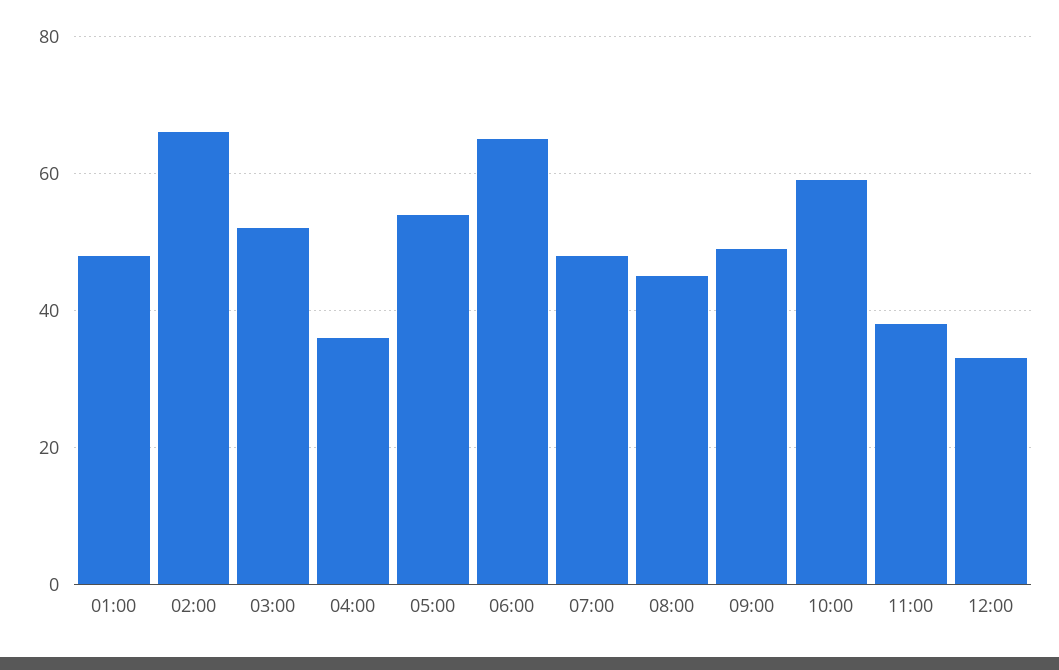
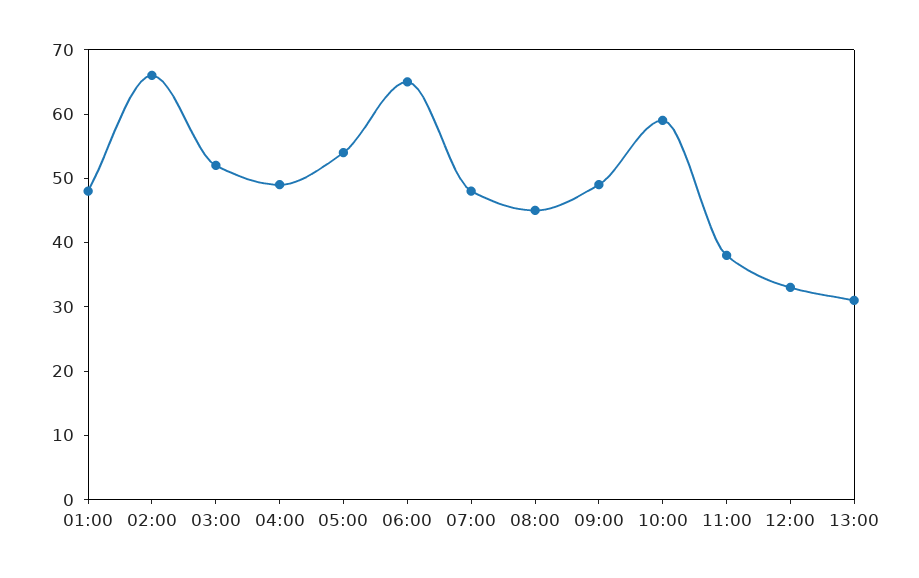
04:00: 35 -> 50
13:00: none -> 30

